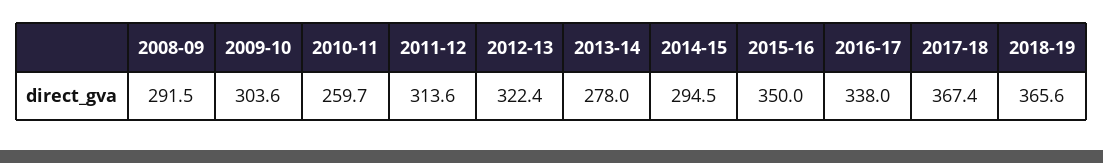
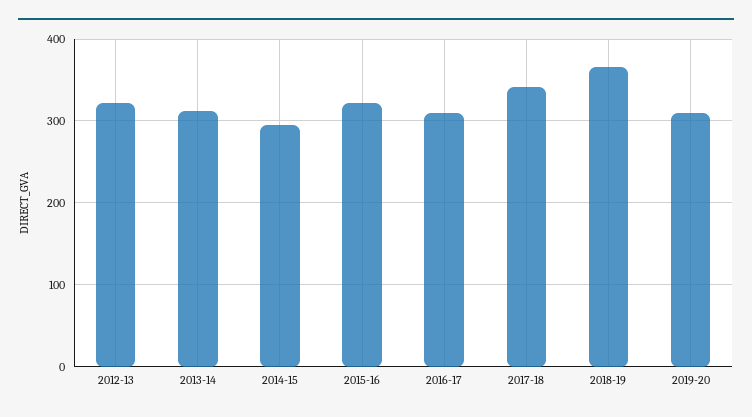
2008-09: 291.5 -> none
2009-10: 303.6 -> none
2010-11: 259.7 -> none
2011-12: 313.6 -> none
2013-14: 278 -> 310
2015-16: 350 -> 320
2016-17: 338 -> 310
2017-18: 367.4 -> 340
2019-20: none -> 310

